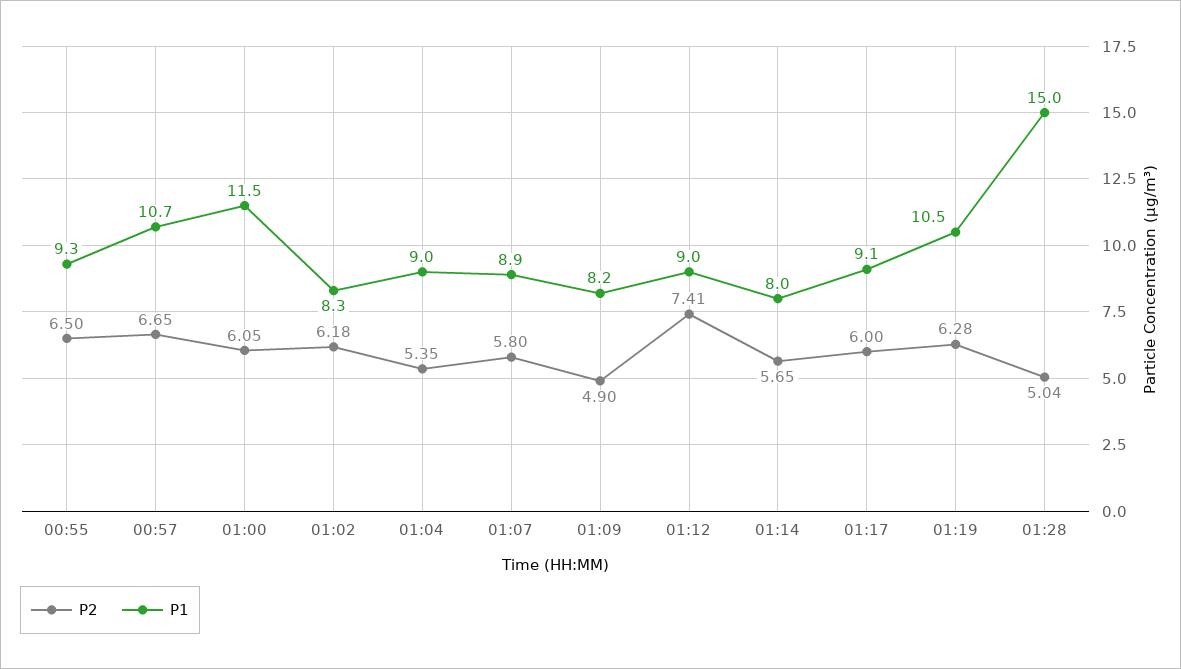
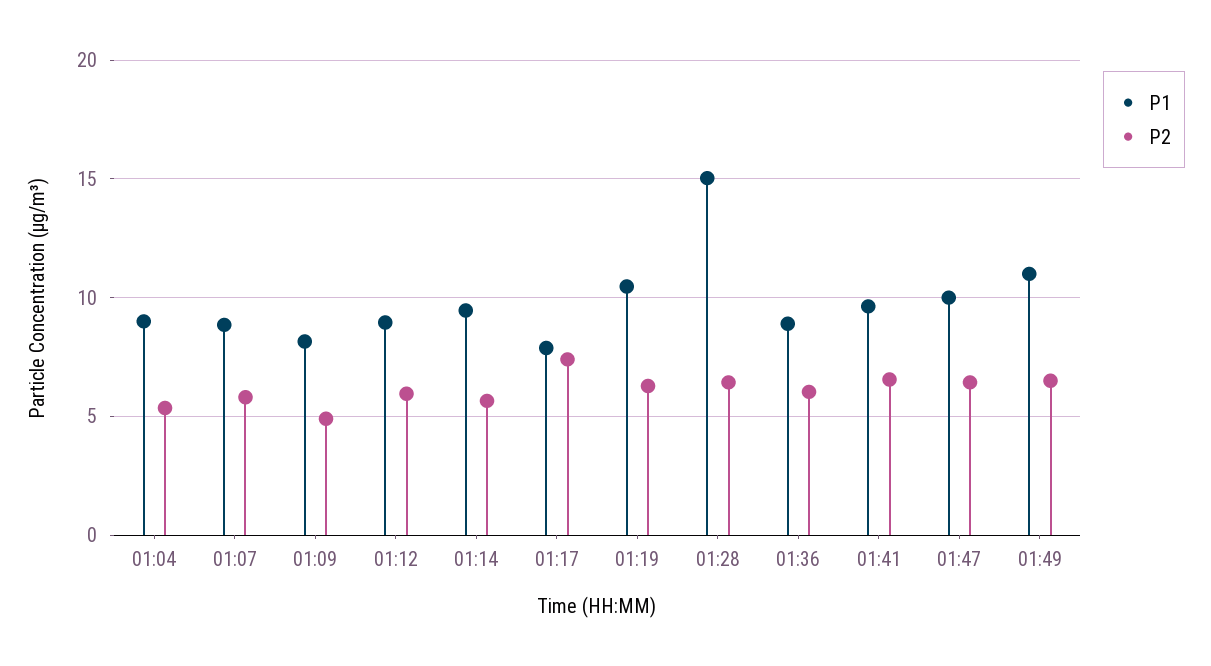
P2, 00:55: 6.5 -> none
P1, 00:55: 9.3 -> none
P2, 00:57: 6.65 -> none
P1, 00:57: 10.7 -> none
P2, 01:00: 6.05 -> none
P1, 01:00: 11.5 -> none
P2, 01:02: 6.18 -> none
P1, 01:02: 8.3 -> none
P2, 01:12: 7.41 -> 6
P1, 01:14: 8 -> 9.5
P2, 01:17: 6 -> 7.5
P1, 01:17: 9.1 -> 8
P2, 01:28: 5.04 -> 6.5
P1, 01:36: none -> 9
P2, 01:36: none -> 6
P1, 01:41: none -> 9.5
P2, 01:41: none -> 6.5
P1, 01:47: none -> 10
P2, 01:47: none -> 6.5
P1, 01:49: none -> 11
P2, 01:49: none -> 6.5

